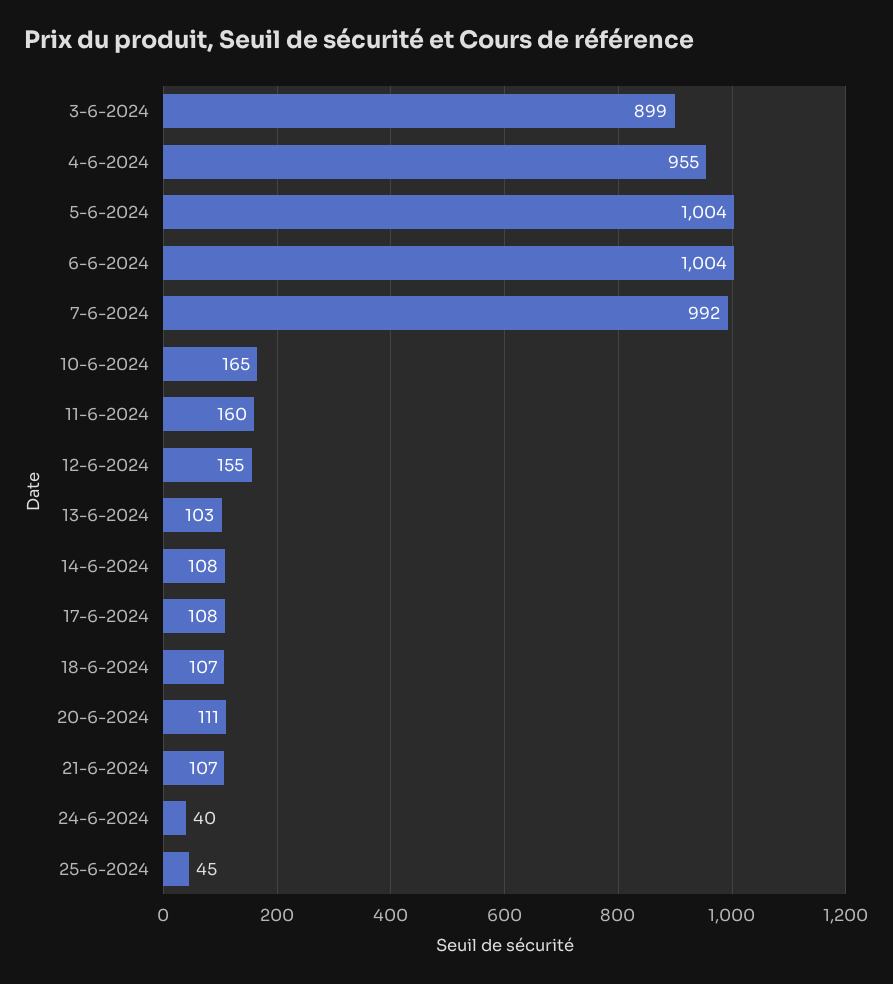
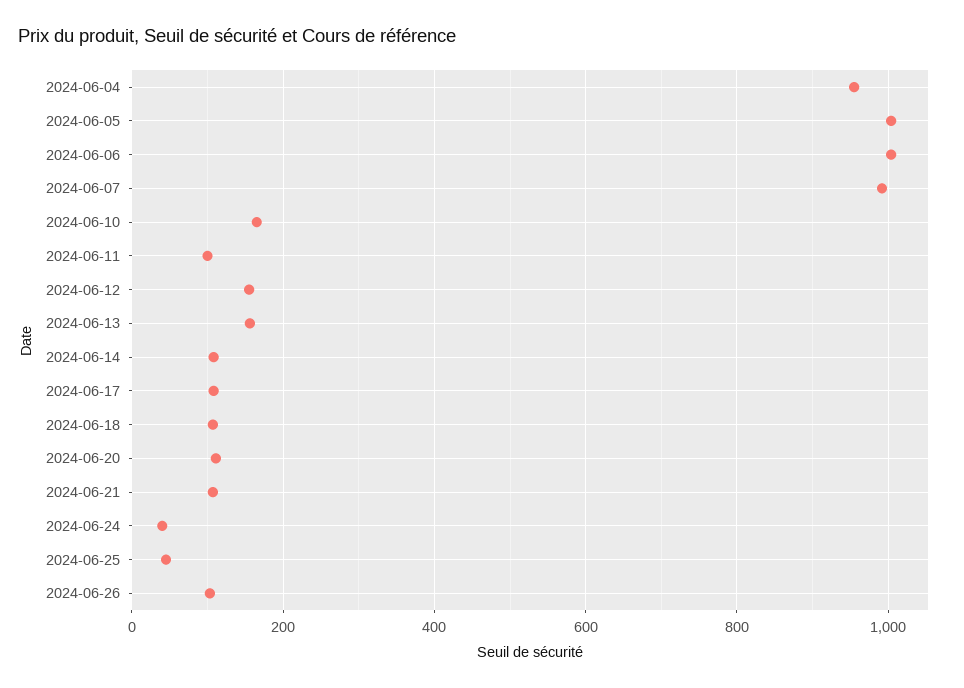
3-6-2024: 899 -> none
11-6-2024: 160 -> 100
13-6-2024: 103 -> 160
2024-06-26: none -> 100

